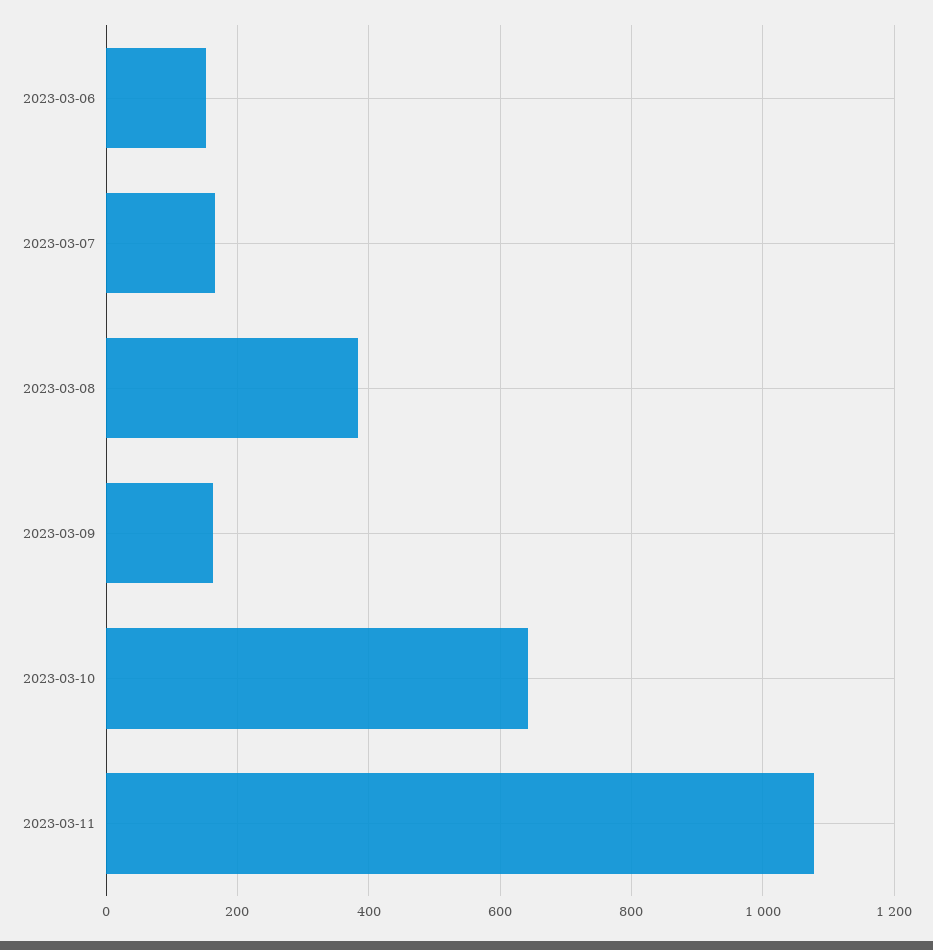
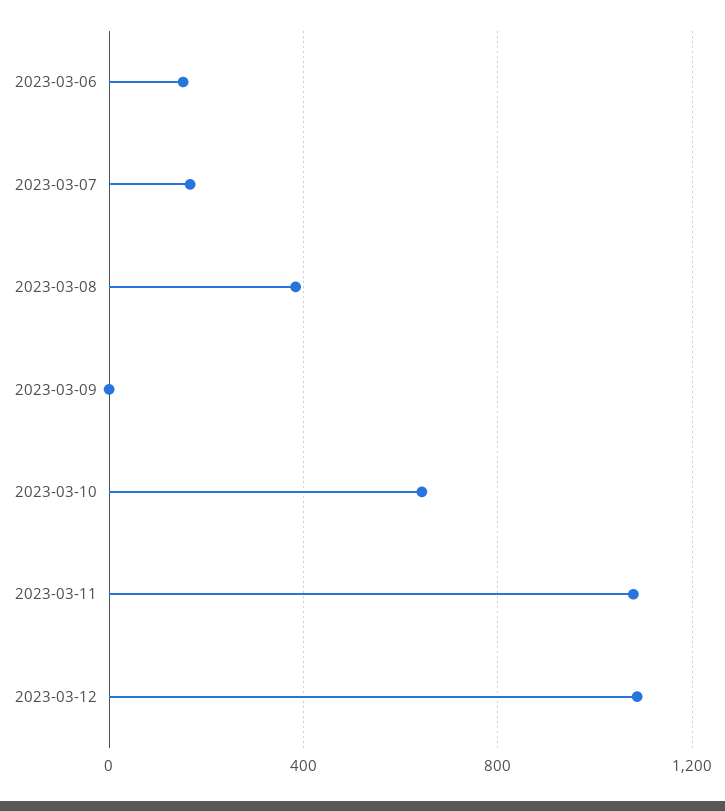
2023-03-09: 160 -> 0
2023-03-12: none -> 1100

